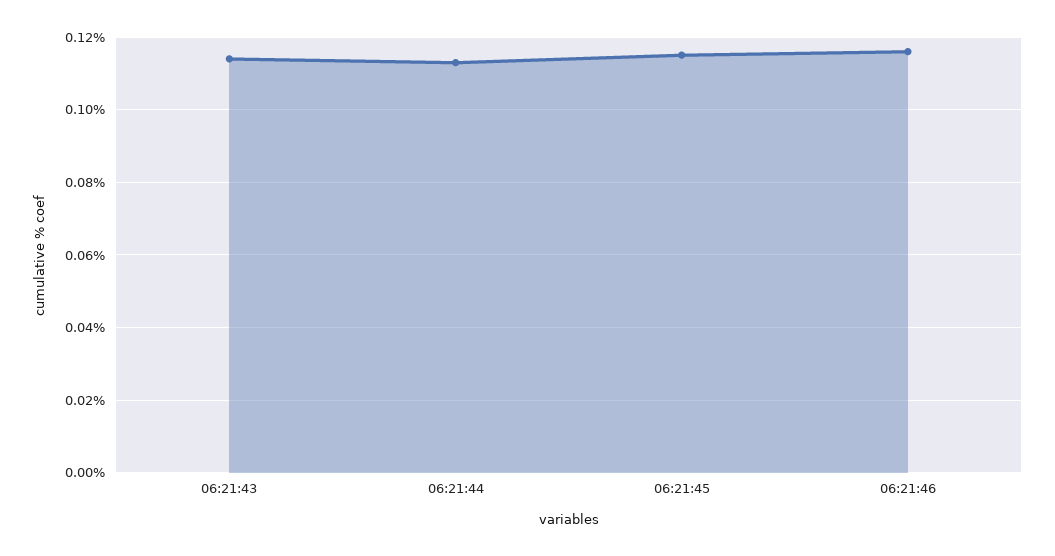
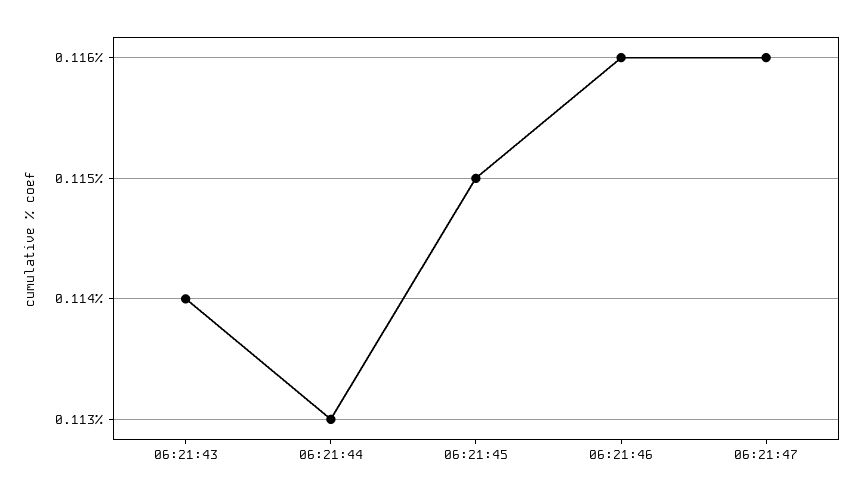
06:21:47: none -> 0.116

